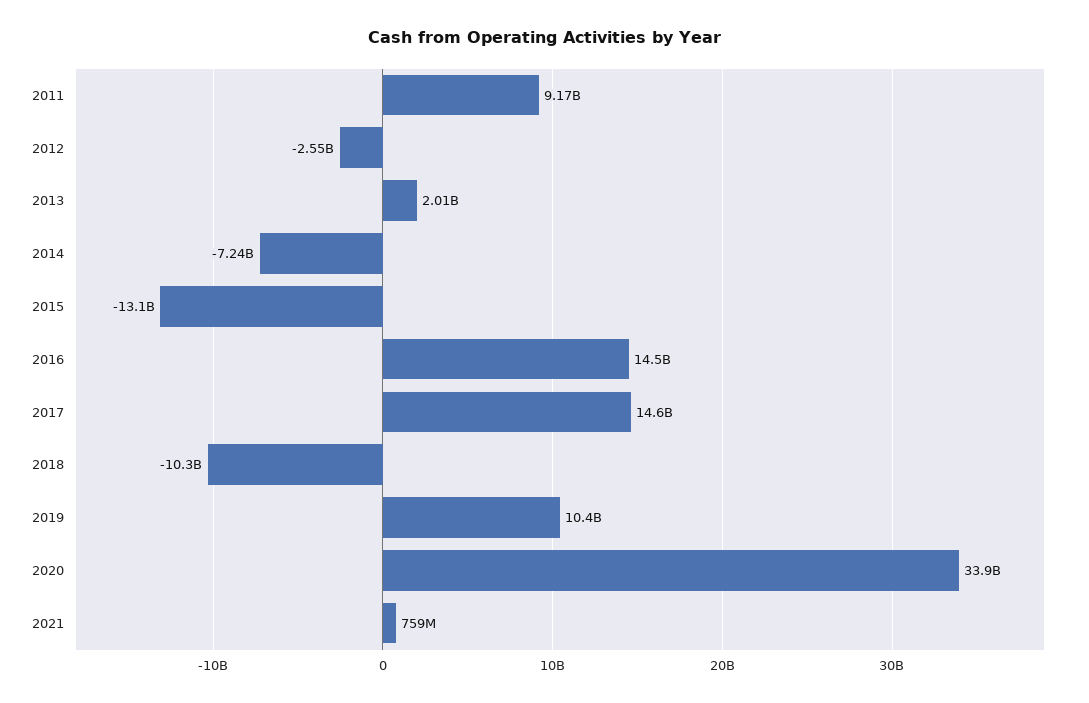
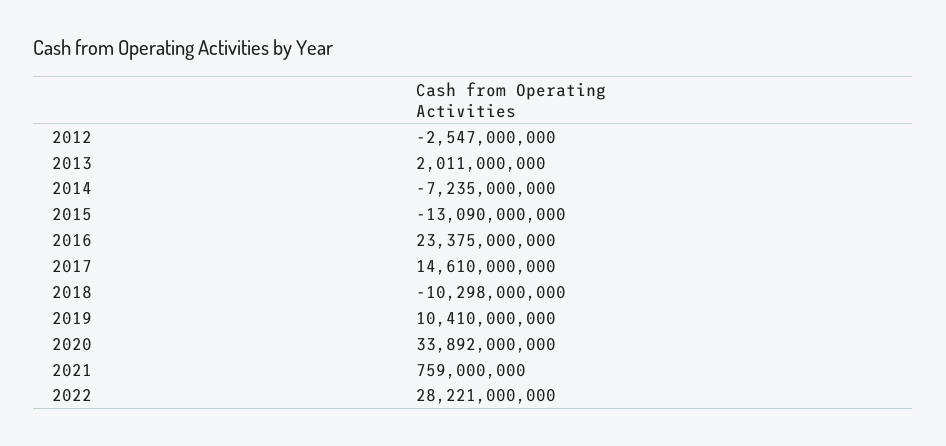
2011: 9170000000 -> none
2016: 14500000000 -> 23375000000
2022: none -> 28221000000

